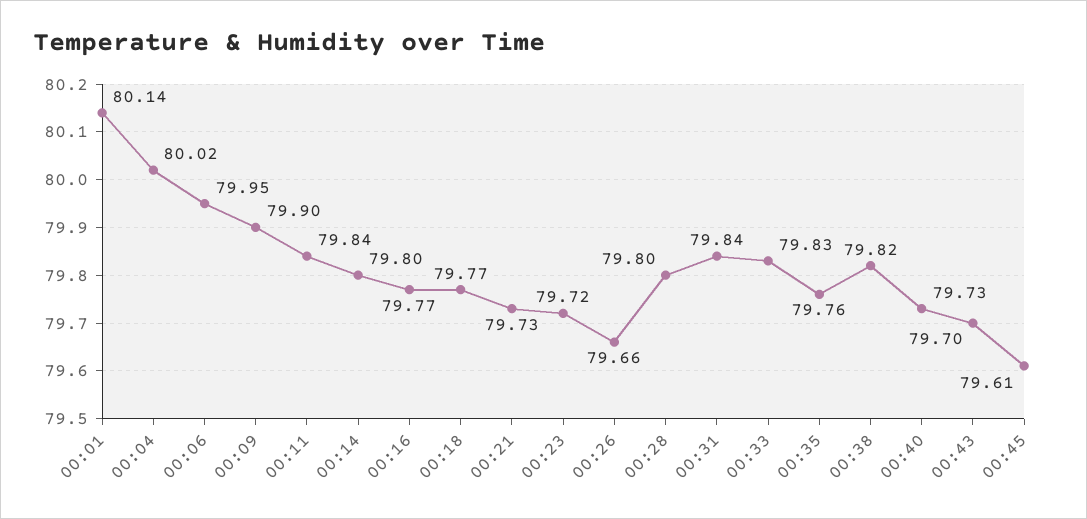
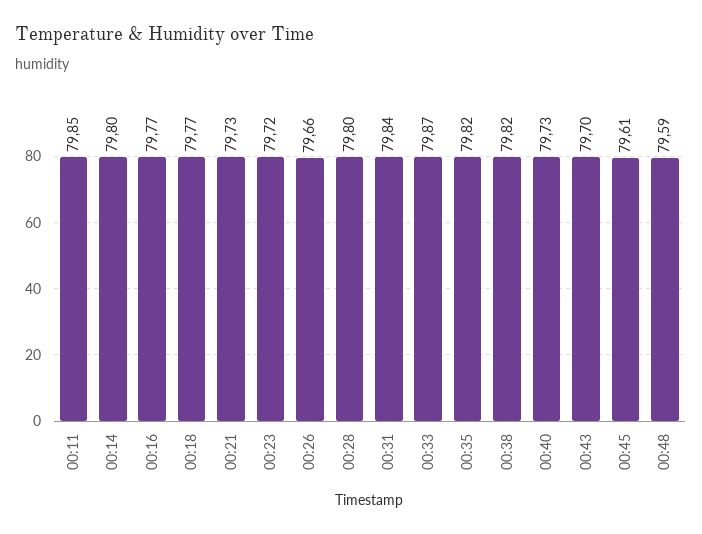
00:01: 80.14 -> none
00:04: 80.02 -> none
00:06: 79.95 -> none
00:09: 79.9 -> none
00:11: 79.84 -> 79.85
00:33: 79.83 -> 79.87
00:35: 79.76 -> 79.82
00:48: none -> 79.59

